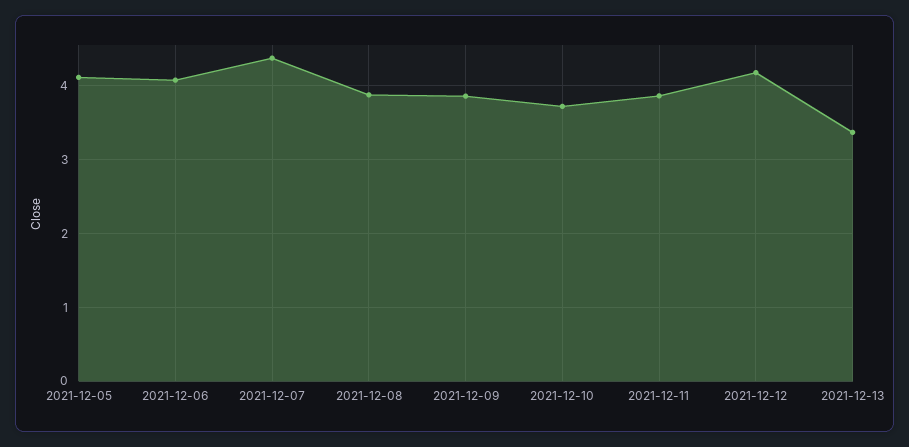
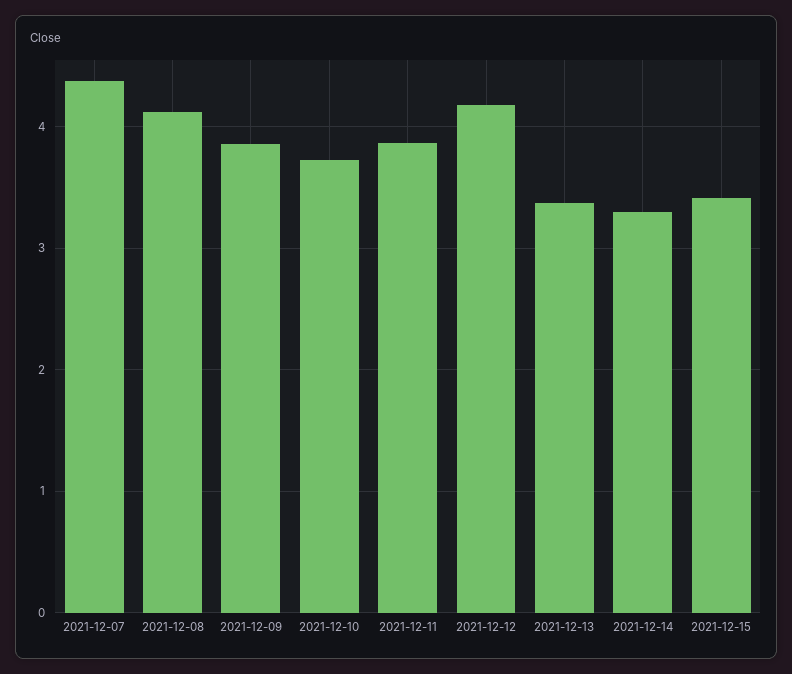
2021-12-05: 4.1 -> none
2021-12-06: 4.1 -> none
2021-12-08: 3.9 -> 4.1
2021-12-14: none -> 3.3
2021-12-15: none -> 3.4

